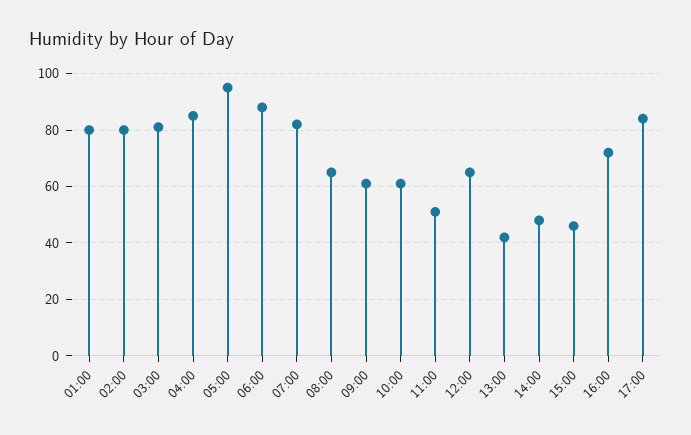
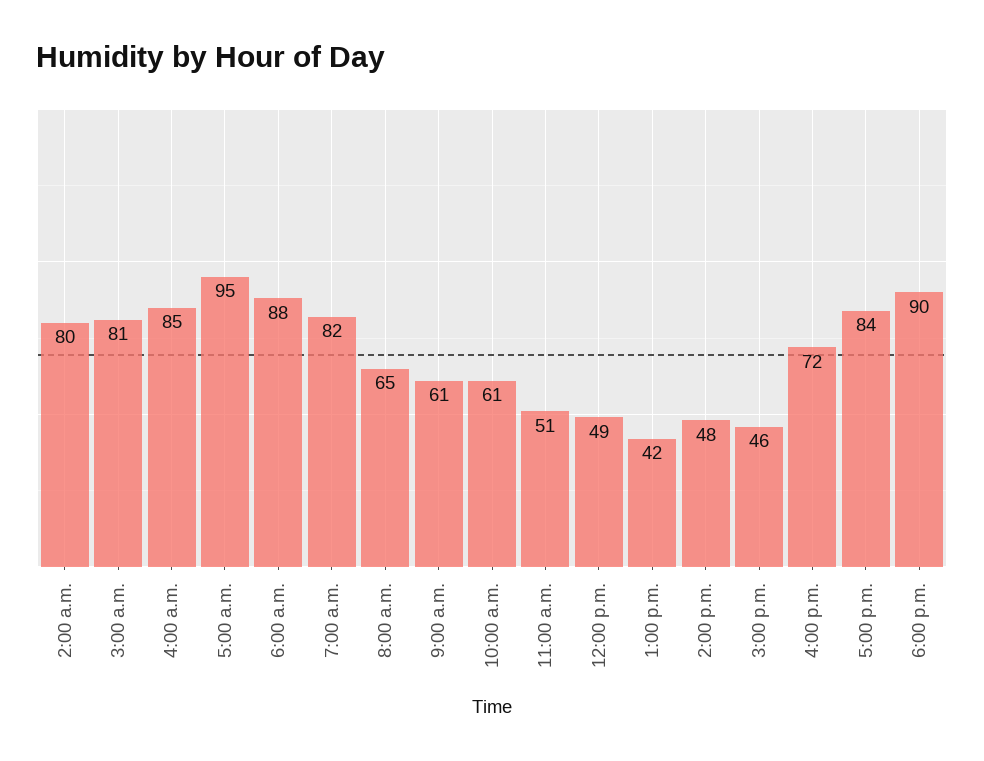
01:00: 80 -> none
12:00: 65 -> 49
6:00 p.m.: none -> 90

